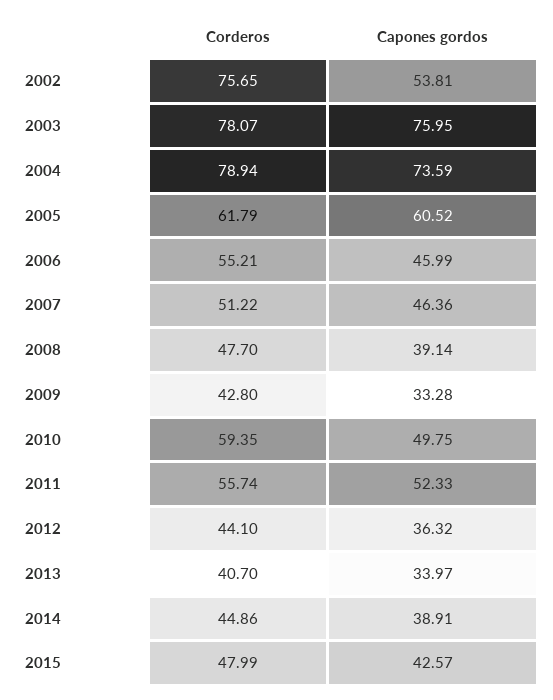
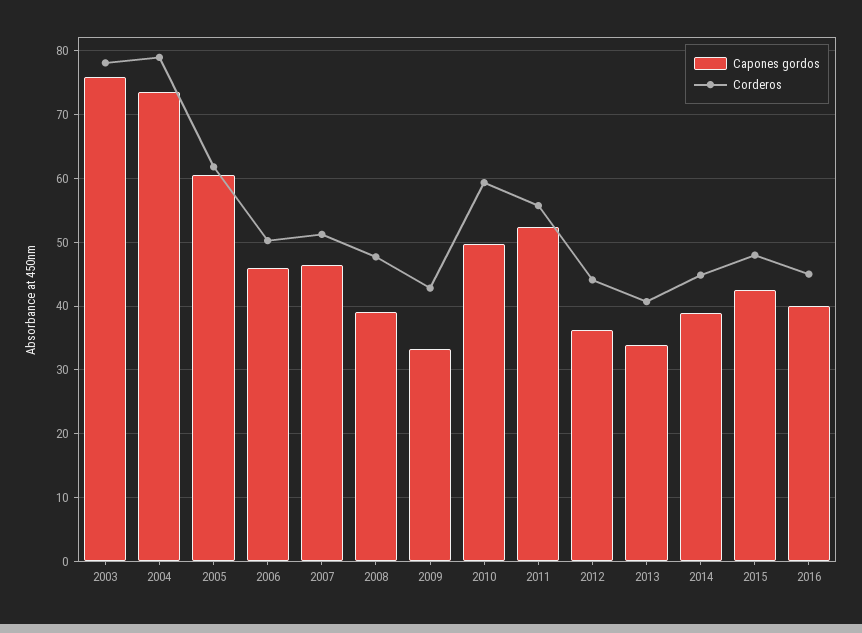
Corderos, 2002: 75.65 -> none
Capones gordos, 2002: 53.81 -> none
Corderos, 2006: 55.21 -> 50
Capones gordos, 2016: none -> 40
Corderos, 2016: none -> 45

